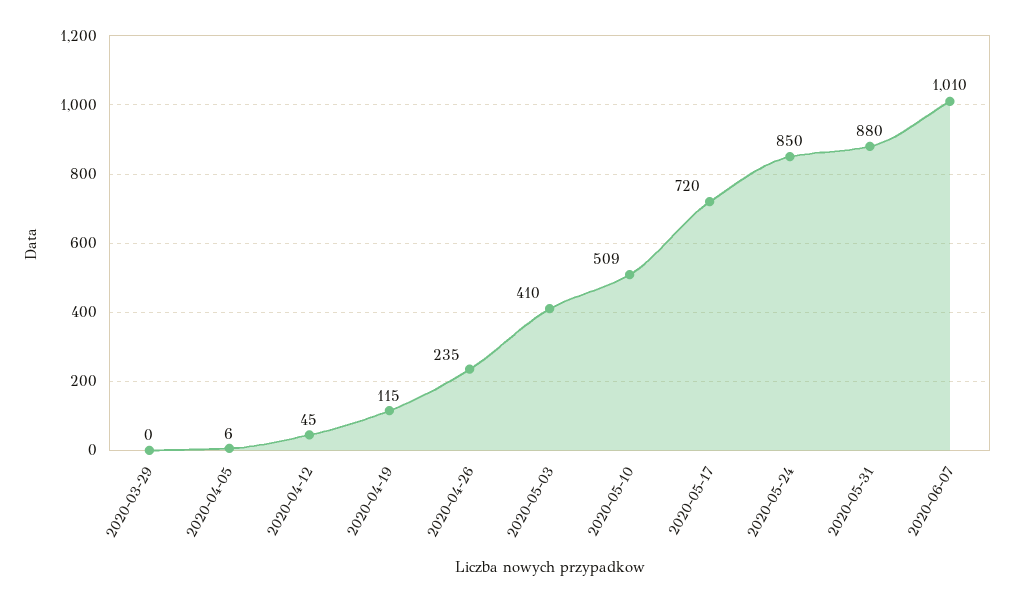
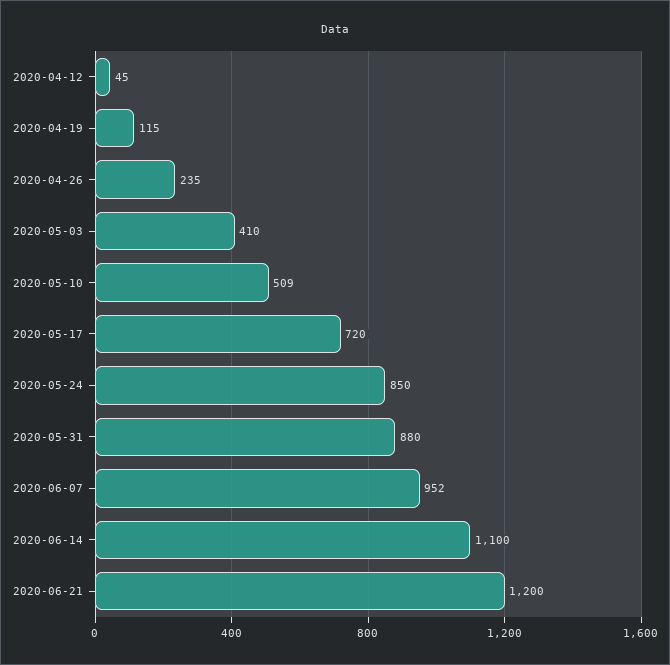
2020-03-29: 0 -> none
2020-04-05: 6 -> none
2020-06-07: 1010 -> 952
2020-06-14: none -> 1100
2020-06-21: none -> 1200

